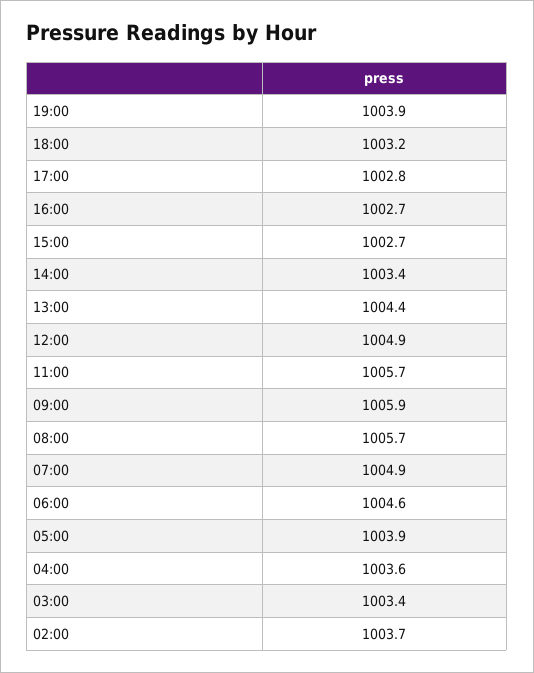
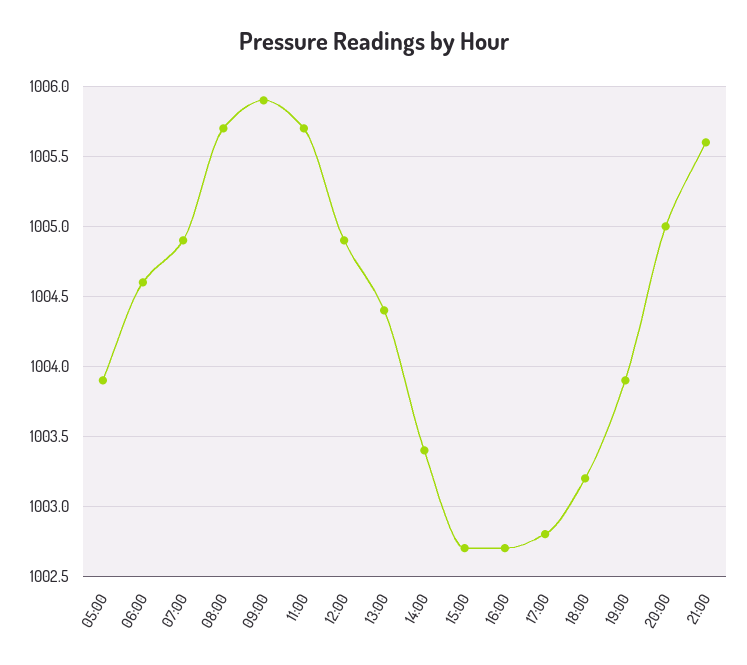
04:00: 1003.6 -> none
03:00: 1003.4 -> none
02:00: 1003.7 -> none
20:00: none -> 1005
21:00: none -> 1005.6

